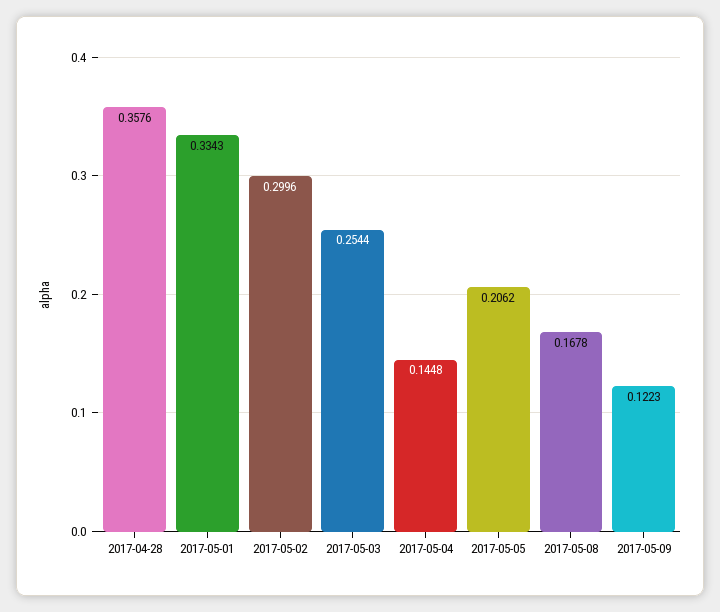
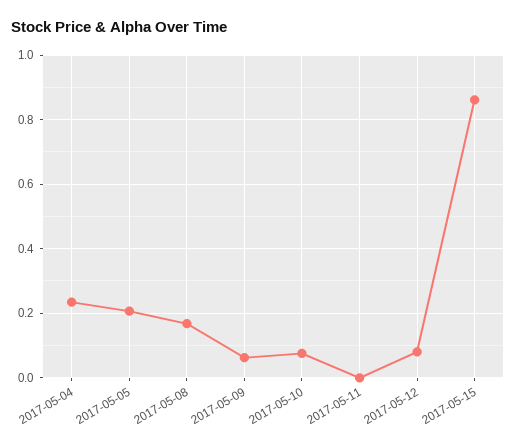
2017-04-28: 0.3576 -> none
2017-05-01: 0.3343 -> none
2017-05-02: 0.2996 -> none
2017-05-03: 0.2544 -> none
2017-05-04: 0.1448 -> 0.24
2017-05-09: 0.1223 -> 0.06
2017-05-10: none -> 0.08
2017-05-11: none -> 0
2017-05-12: none -> 0.08
2017-05-15: none -> 0.86

